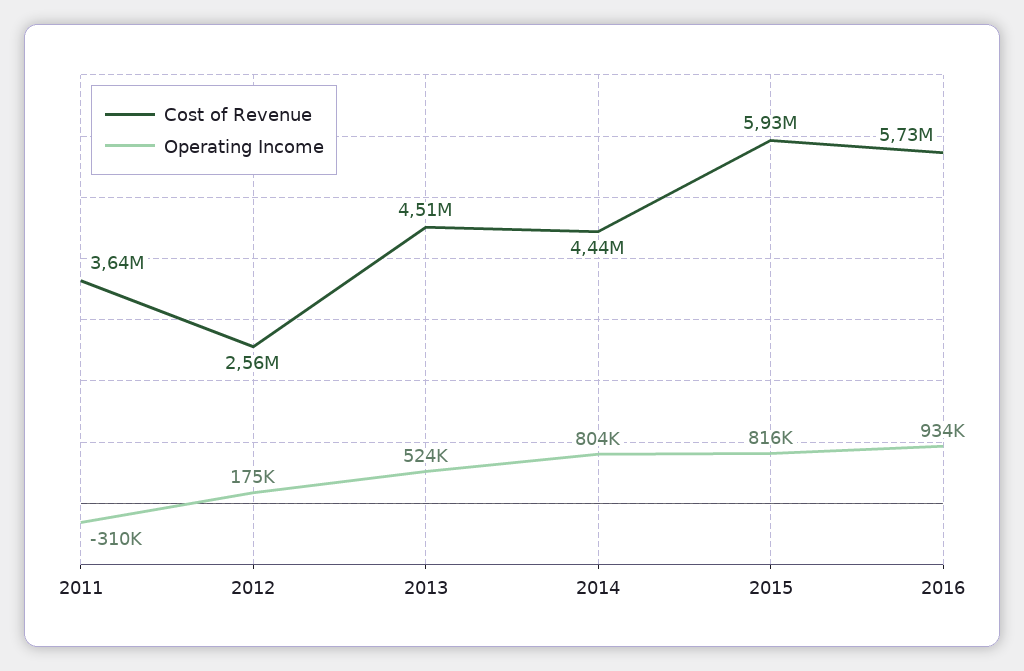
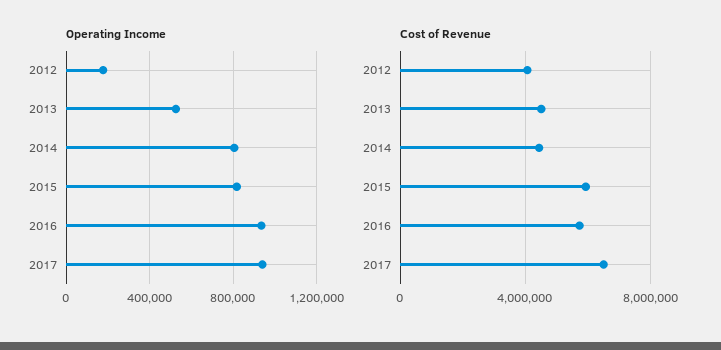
Cost of Revenue, 2011: 3640000 -> none
Operating Income, 2011: -310000 -> none
Cost of Revenue, 2012: 2560000 -> 4000000
Operating Income, 2017: none -> 950000
Cost of Revenue, 2017: none -> 6500000

